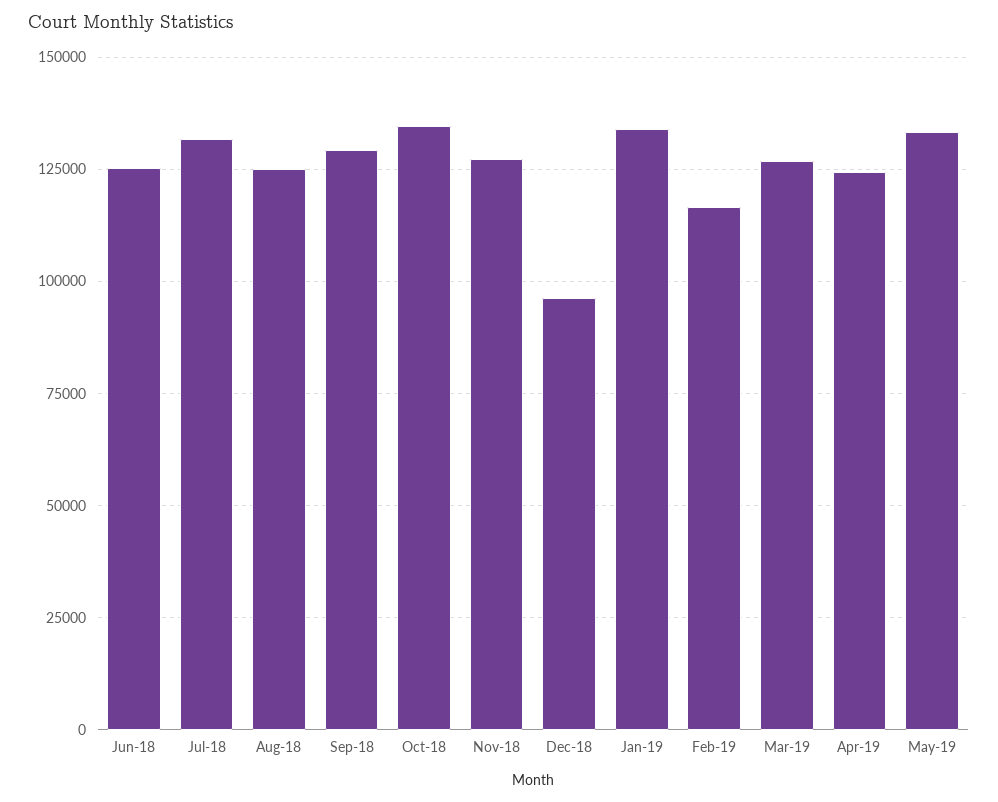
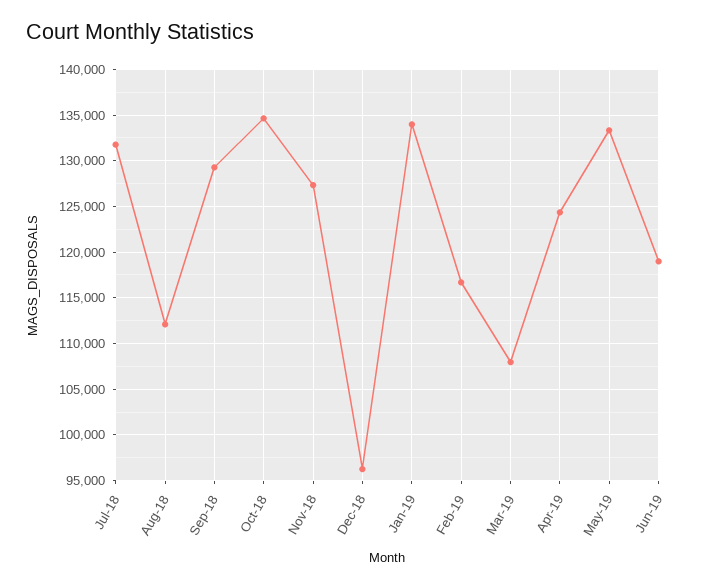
Jun-18: 125000 -> none
Aug-18: 125000 -> 112000
Mar-19: 127500 -> 108000
Jun-19: none -> 119000

